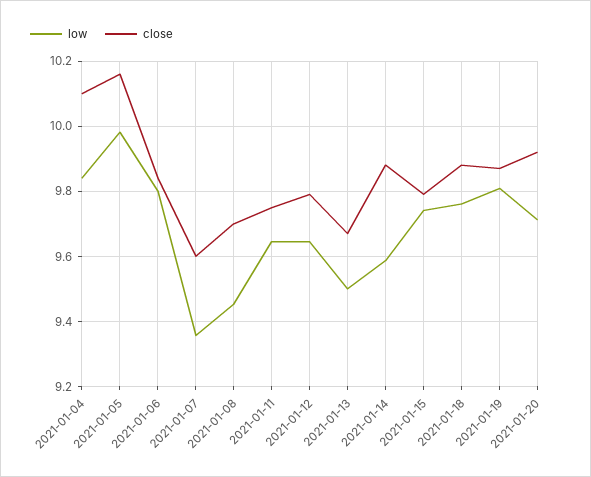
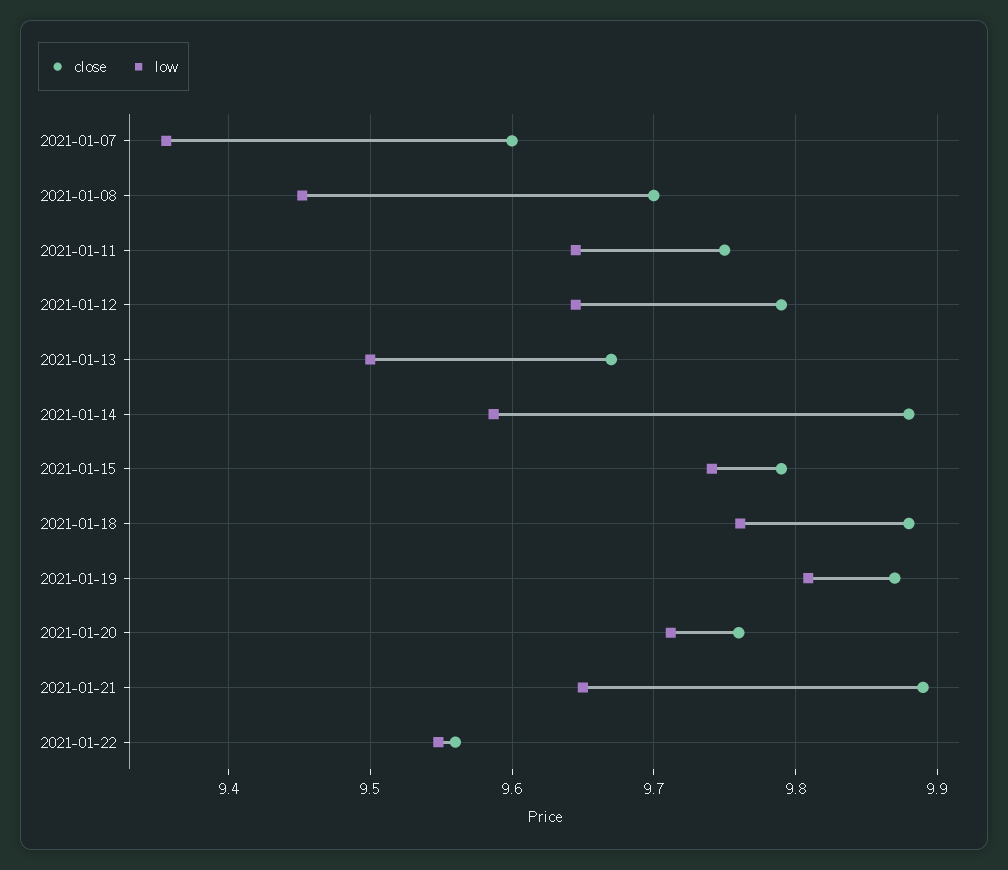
low, 2021-01-04: 9.84 -> none
close, 2021-01-04: 10.1 -> none
low, 2021-01-05: 9.98 -> none
close, 2021-01-05: 10.16 -> none
low, 2021-01-06: 9.8 -> none
close, 2021-01-06: 9.84 -> none
close, 2021-01-20: 9.92 -> 9.76
close, 2021-01-21: none -> 9.89
low, 2021-01-21: none -> 9.65
close, 2021-01-22: none -> 9.56
low, 2021-01-22: none -> 9.55

